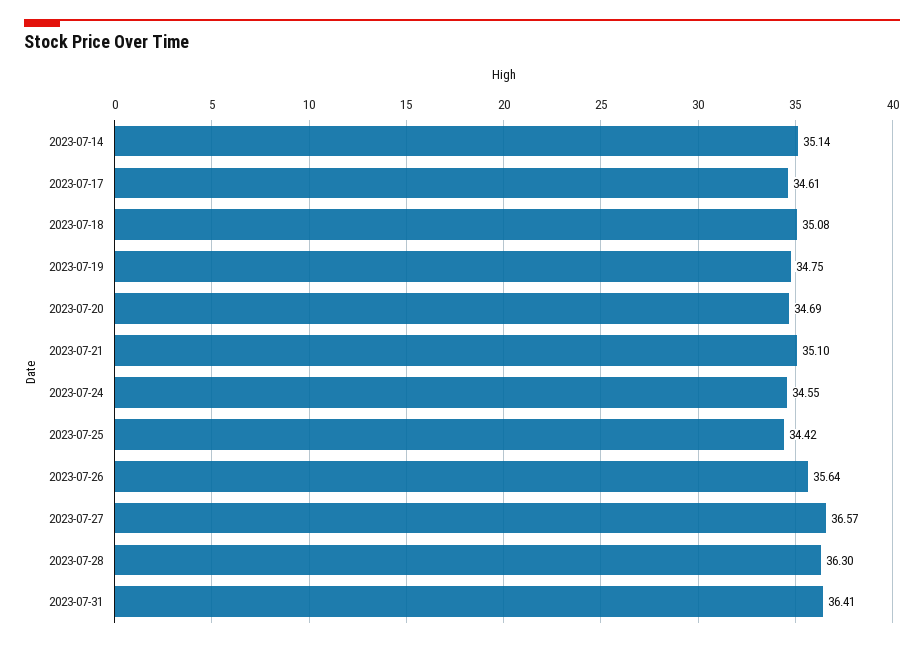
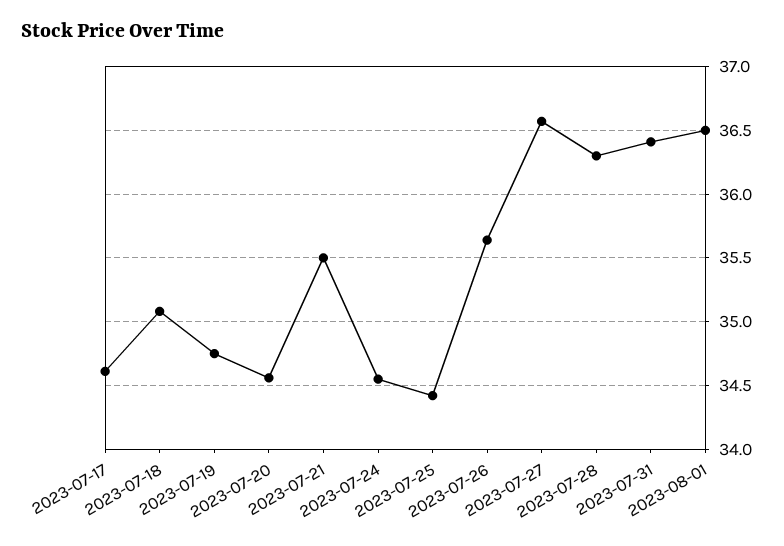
2023-07-14: 35.14 -> none
2023-07-20: 34.69 -> 34.55
2023-07-21: 35.1 -> 35.5
2023-08-01: none -> 36.5

